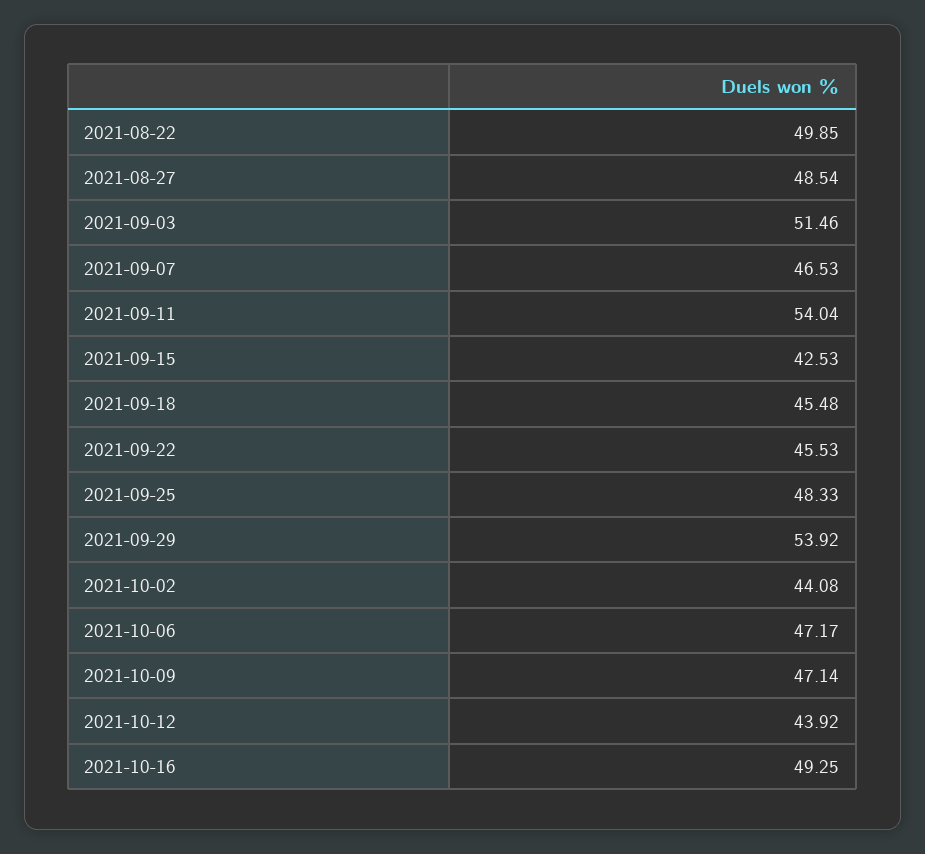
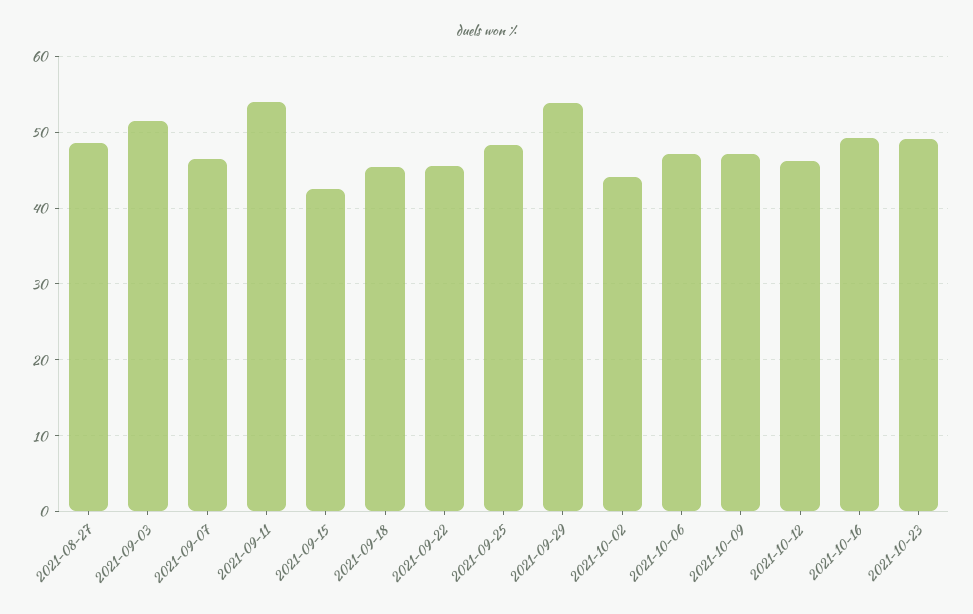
2021-08-22: 49.85 -> none
2021-10-12: 43.92 -> 46
2021-10-23: none -> 49

